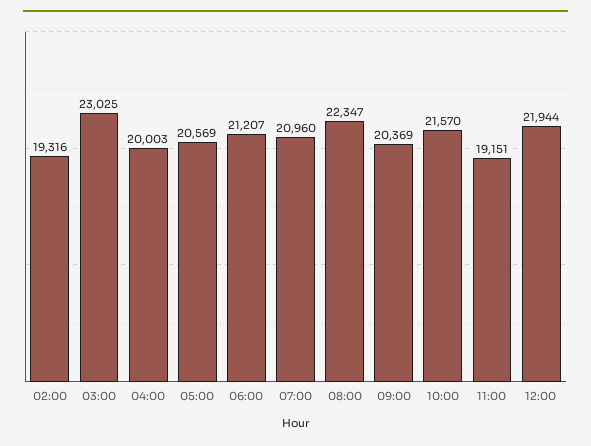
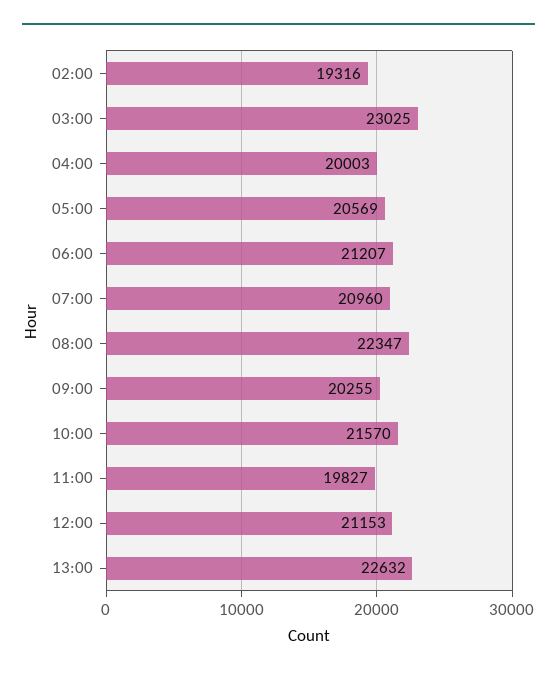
09:00: 20369 -> 20255
11:00: 19151 -> 19827
12:00: 21944 -> 21153
13:00: none -> 22632

